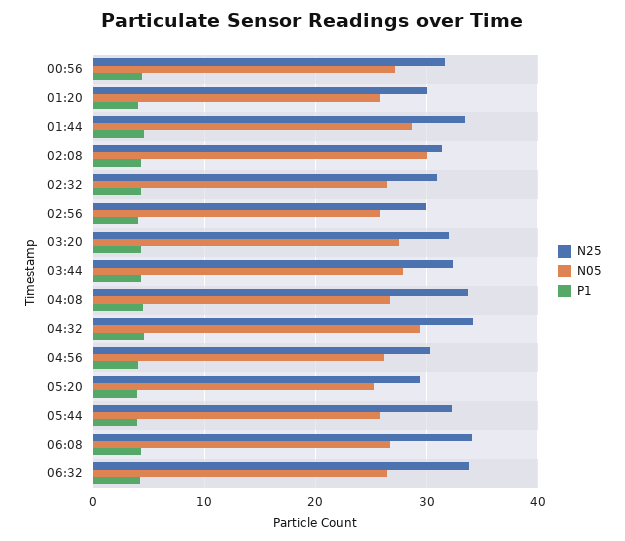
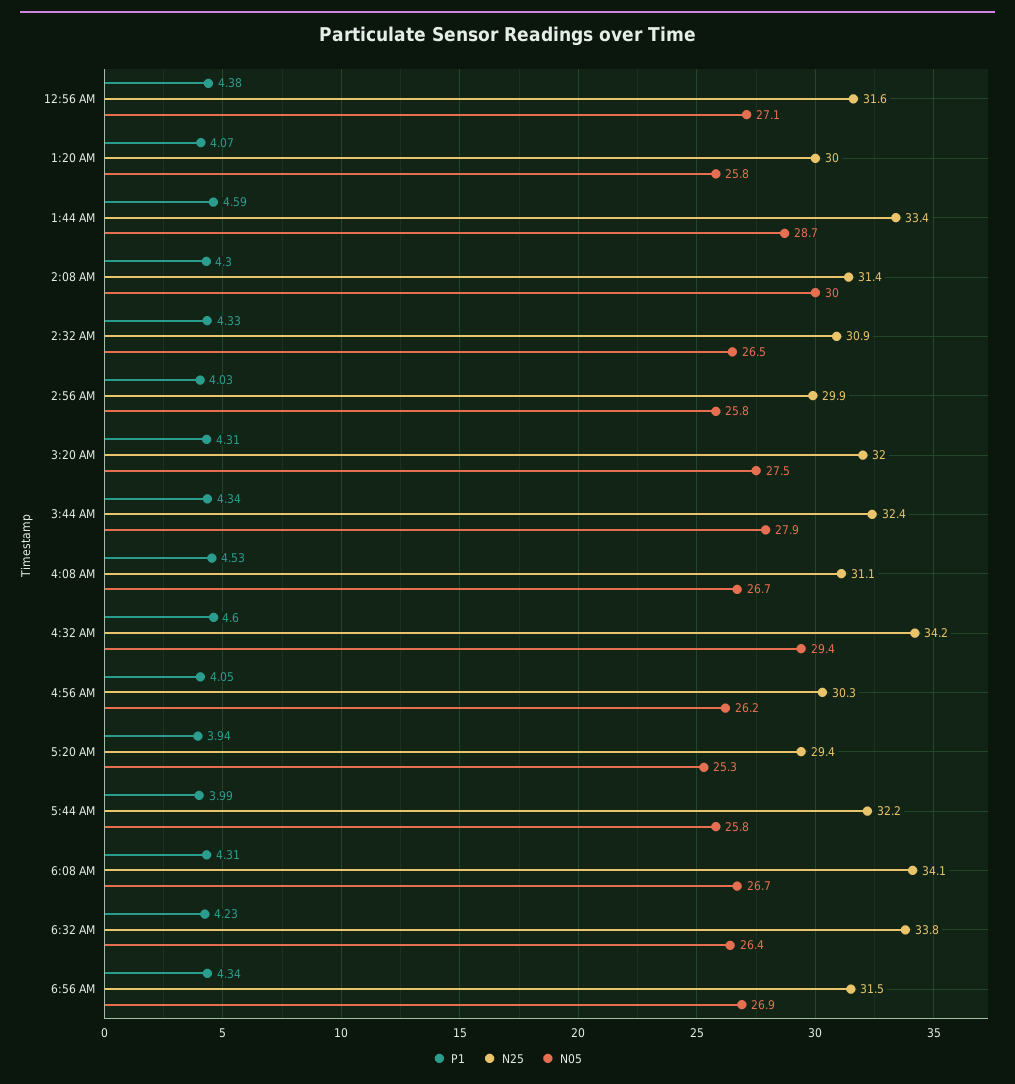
N25, 04:08: 34 -> 31.1
P1, 6:56 AM: none -> 4.34
N25, 6:56 AM: none -> 31.5
N05, 6:56 AM: none -> 26.9

